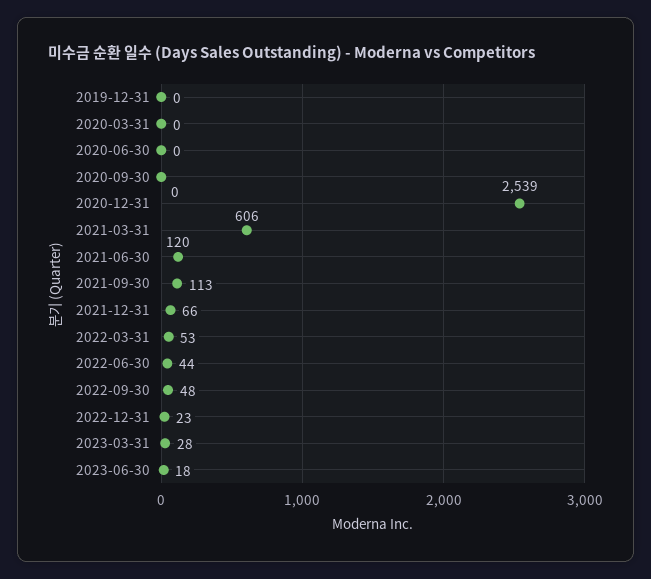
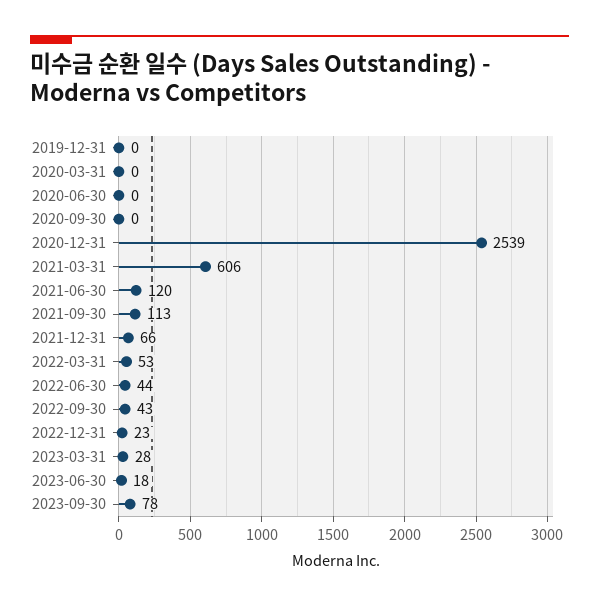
2022-09-30: 48 -> 43
2023-09-30: none -> 78

